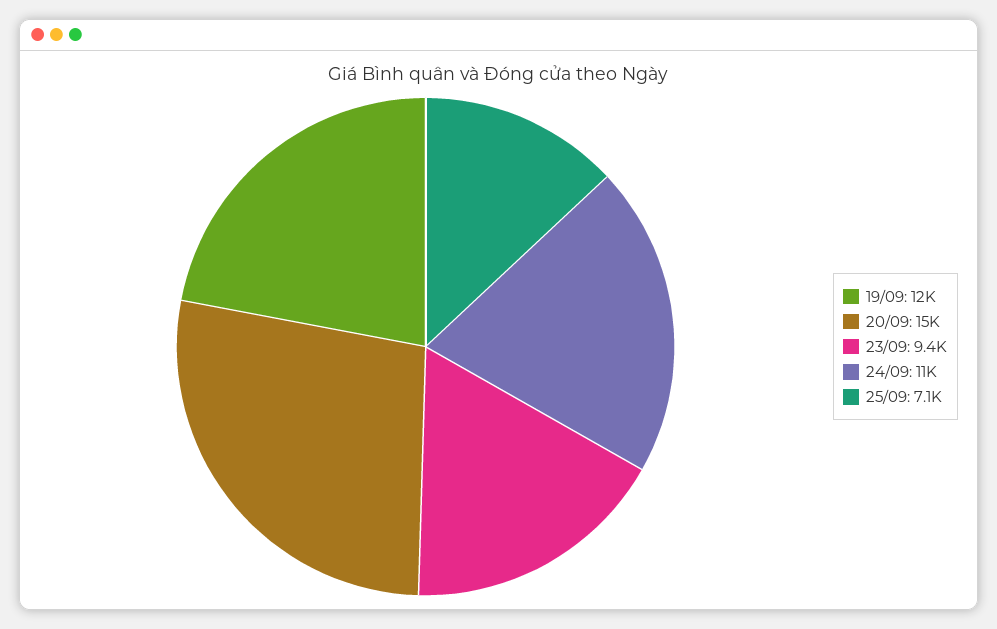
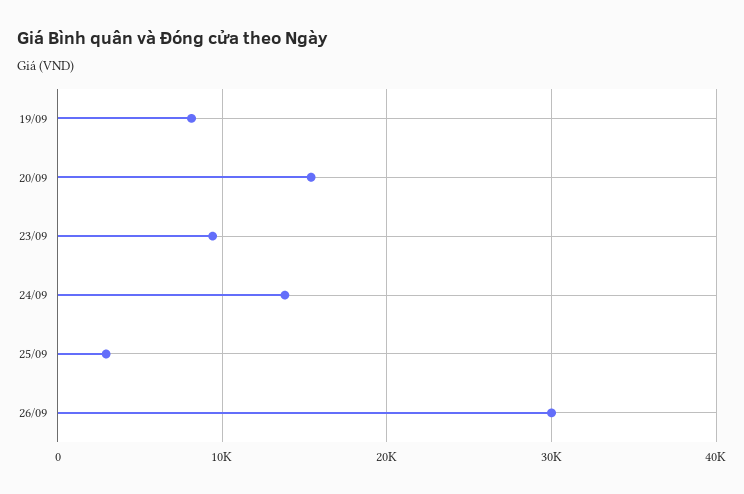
19/09: 12000 -> 8000
24/09: 11000 -> 14000
25/09: 7100 -> 3000
26/09: none -> 30000

